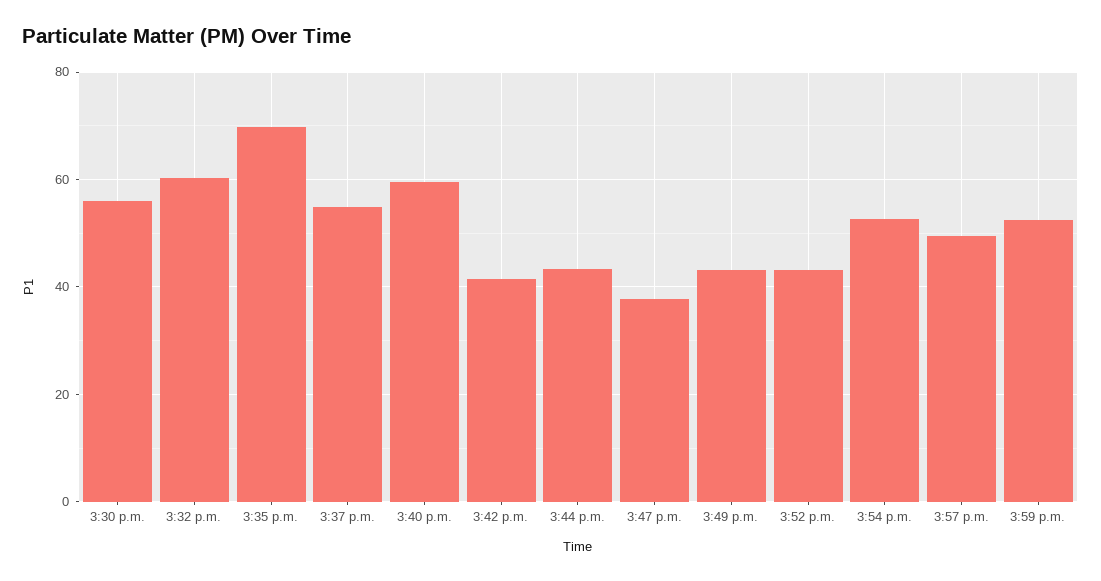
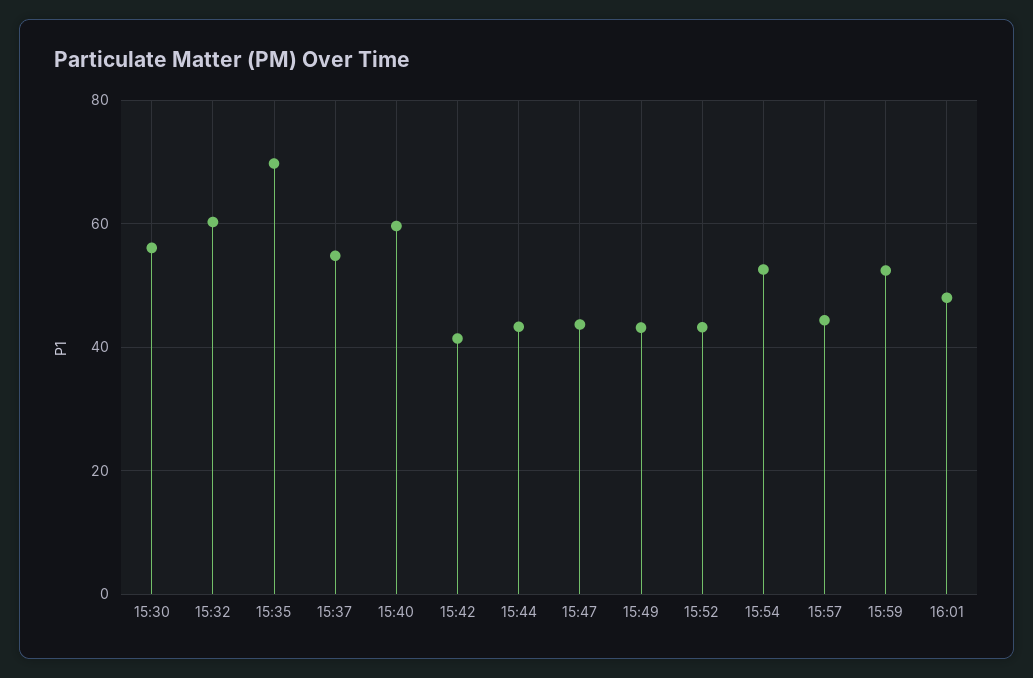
3:47 p.m.: 38 -> 44
3:57 p.m.: 50 -> 44
16:01: none -> 48

